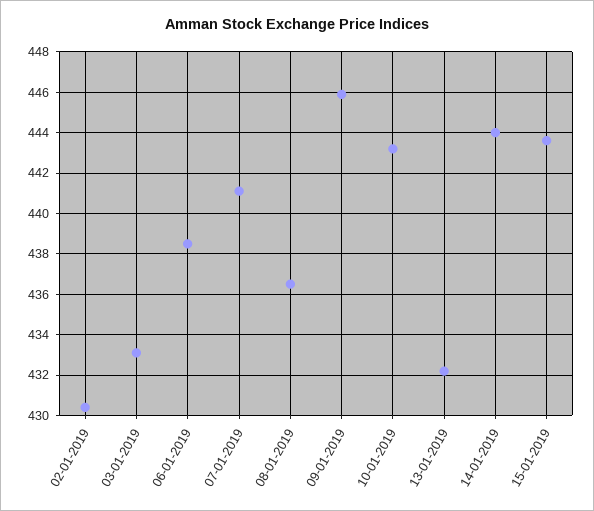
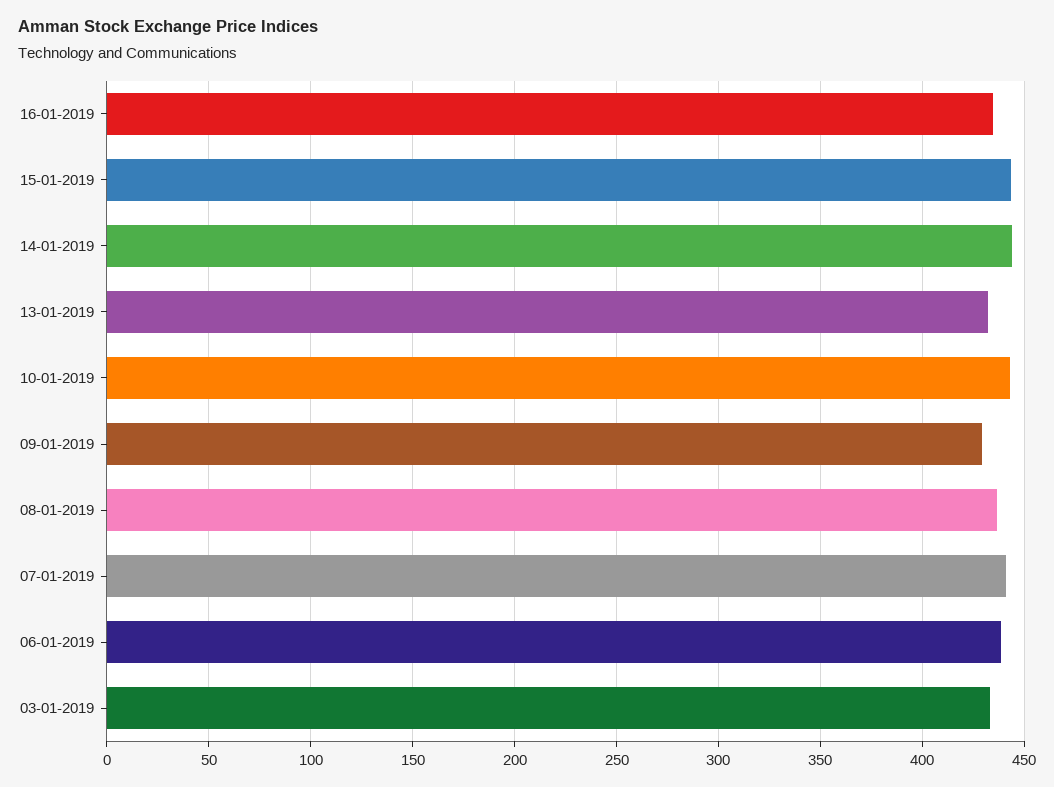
02-01-2019: 430.5 -> none
09-01-2019: 446 -> 430
16-01-2019: none -> 435

